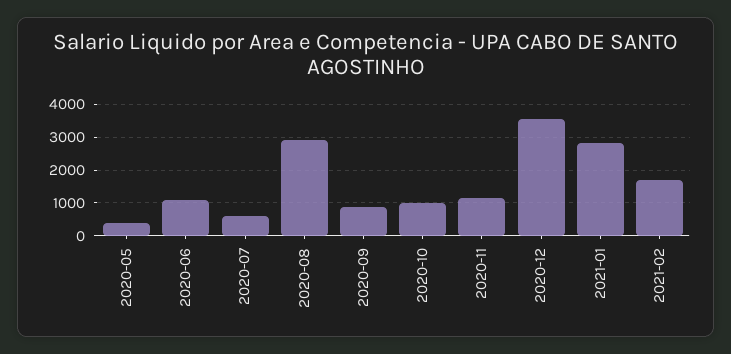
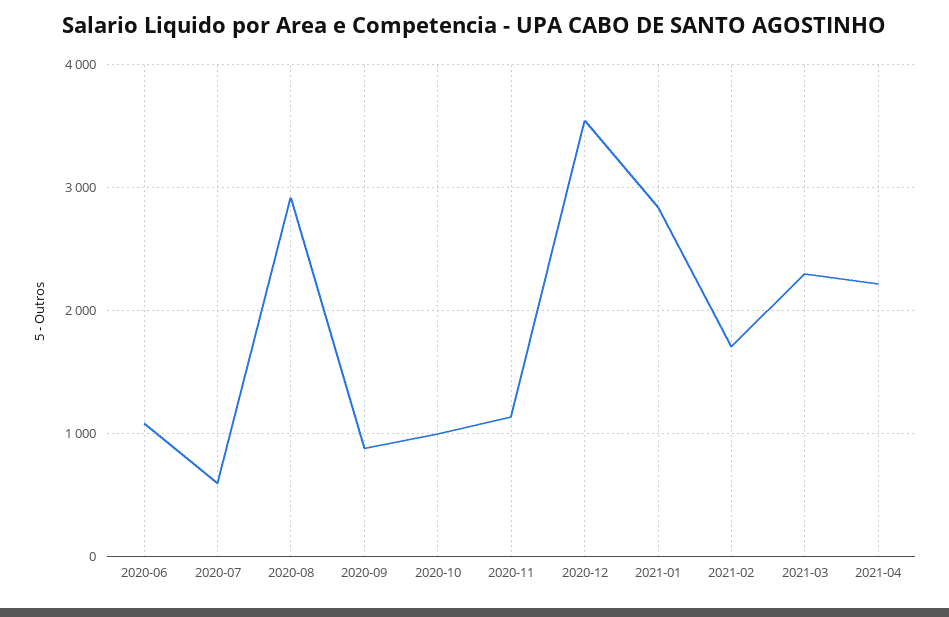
2020-05: 400 -> none
2021-03: none -> 2300
2021-04: none -> 2200

